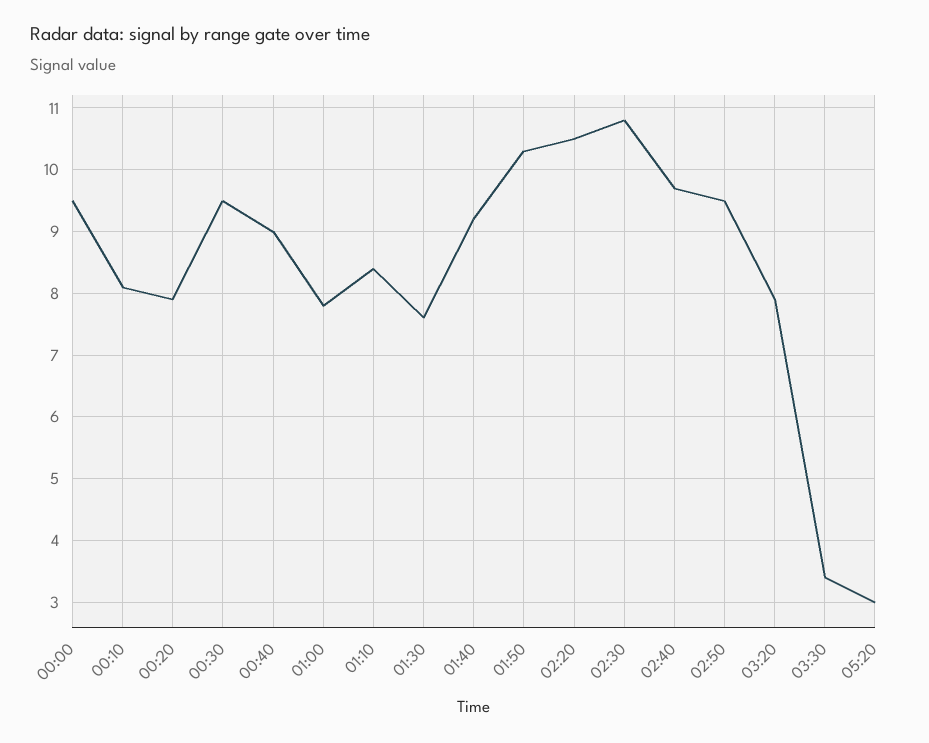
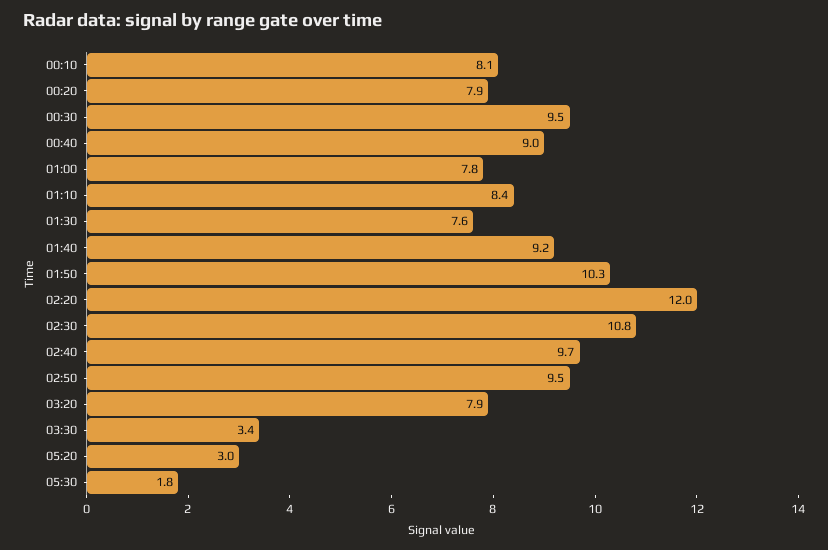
00:00: 9.5 -> none
02:20: 10.5 -> 12
05:30: none -> 1.8

